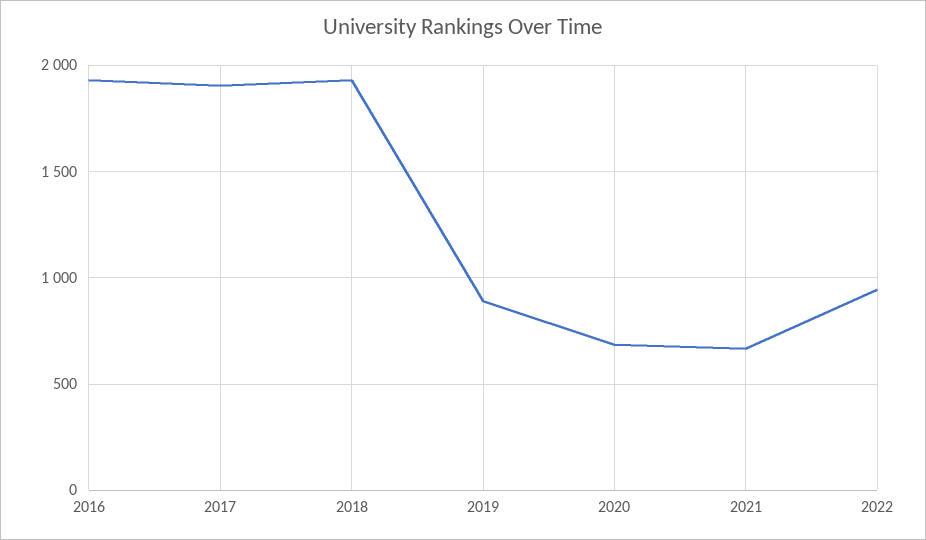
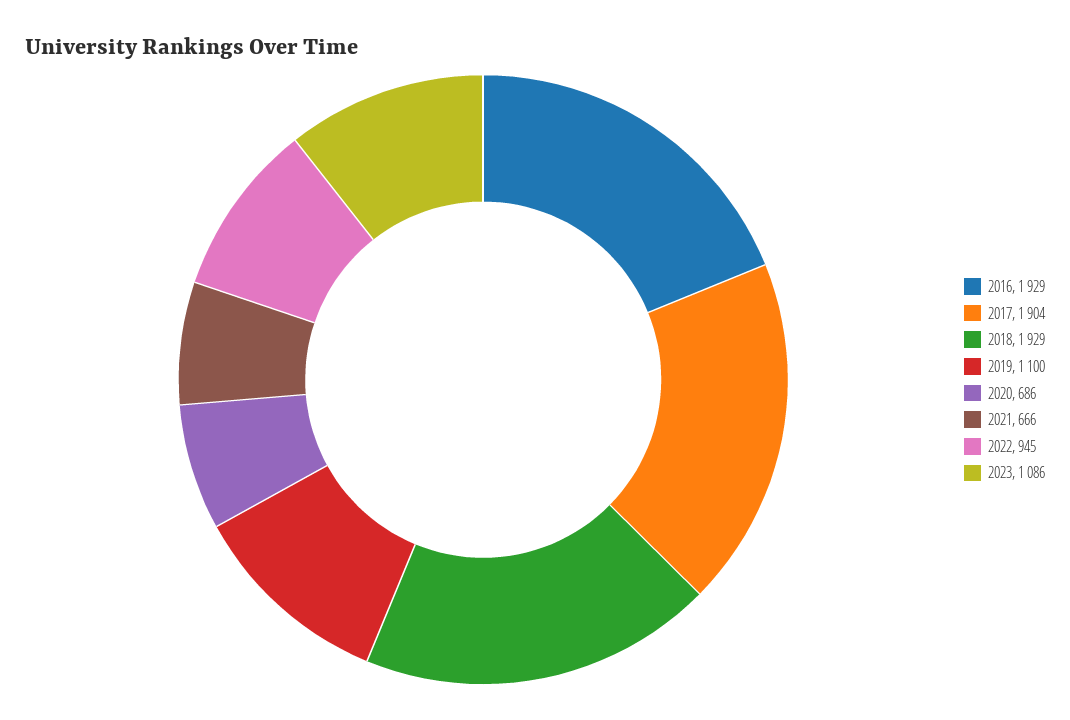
2019: 900 -> 1100
2023: none -> 1086

